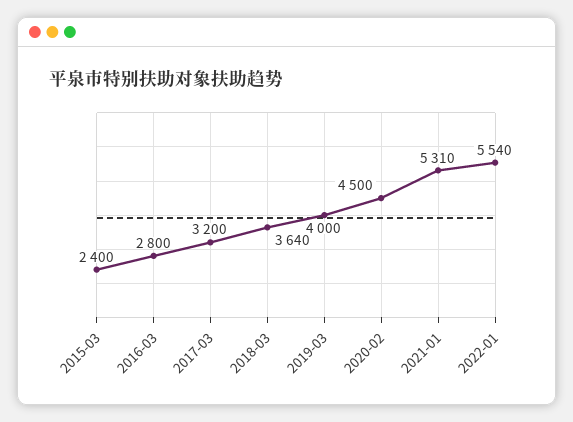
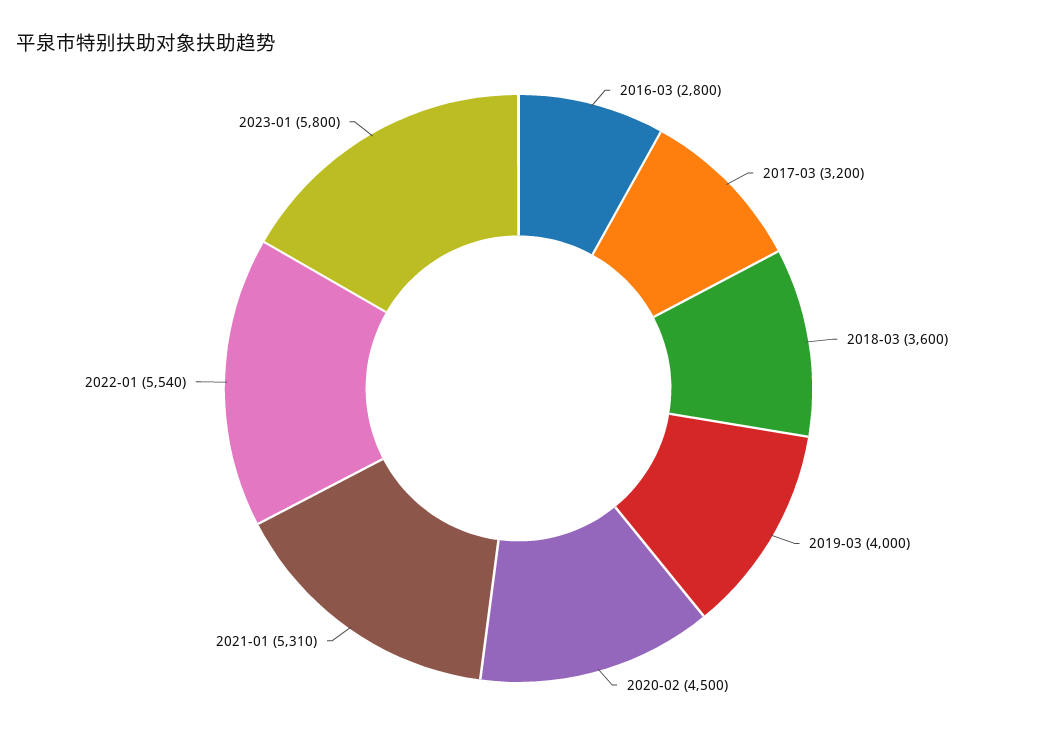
2015-03: 2400 -> none
2018-03: 3640 -> 3600
2023-01: none -> 5800

